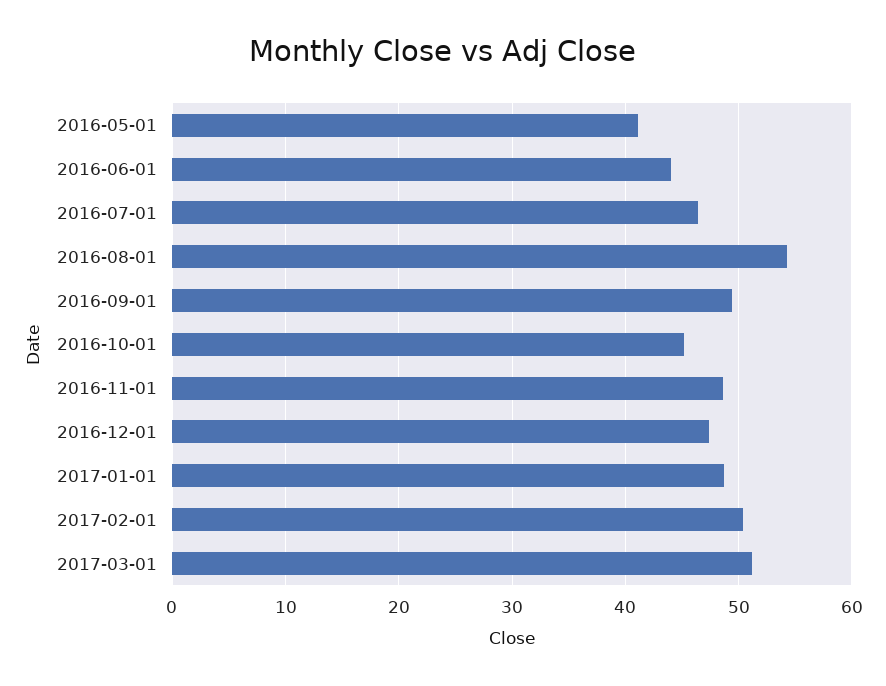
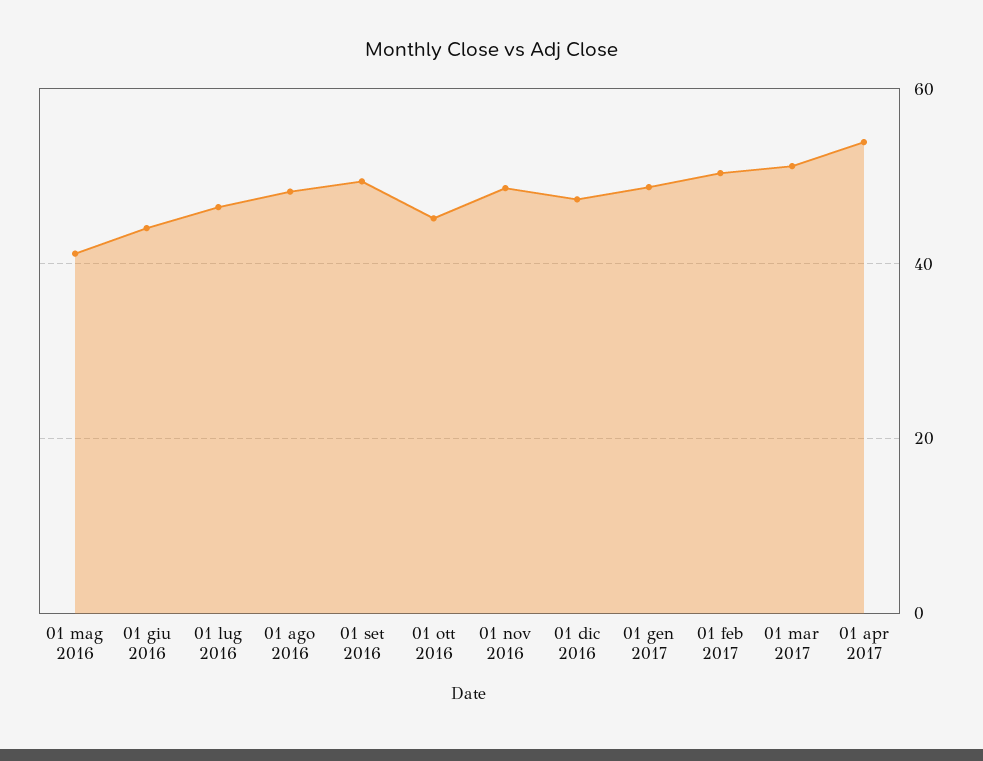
2016-08-01: 54 -> 48
01 apr 2017: none -> 54

